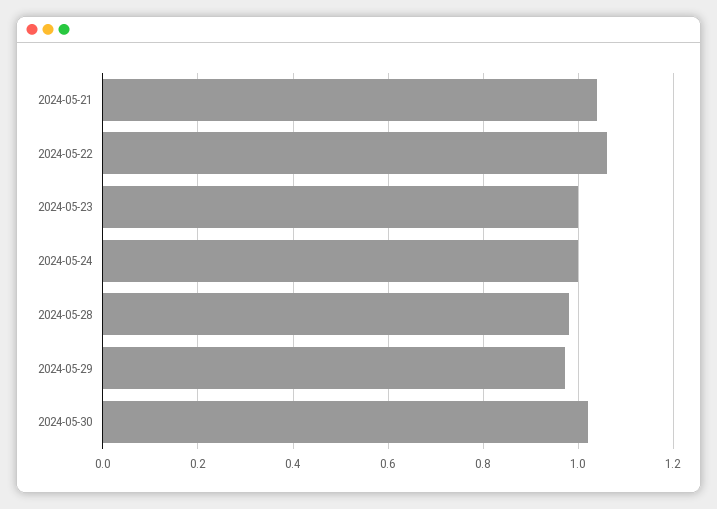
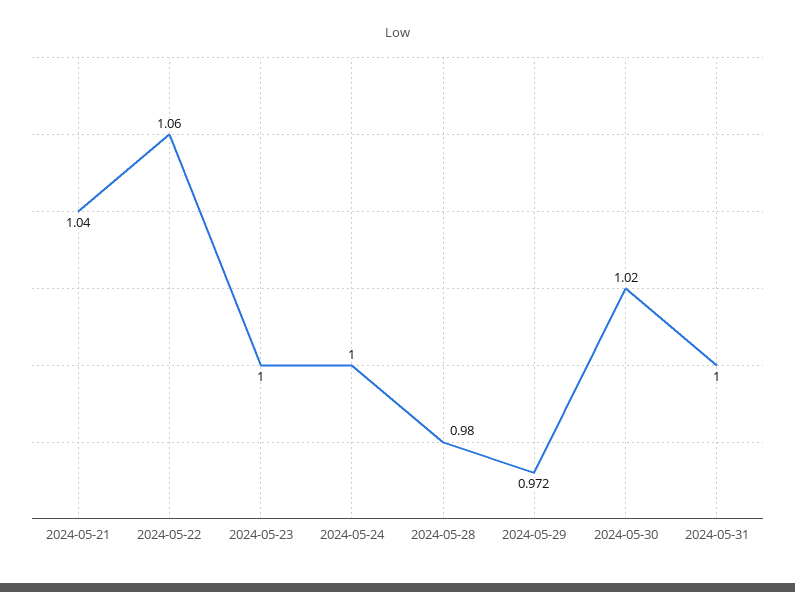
2024-05-31: none -> 1

